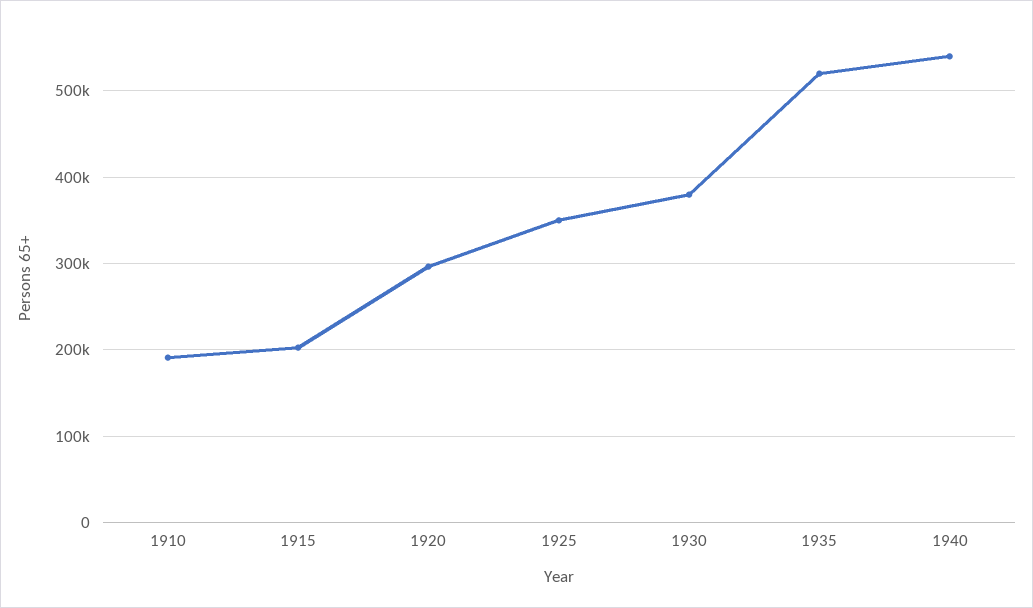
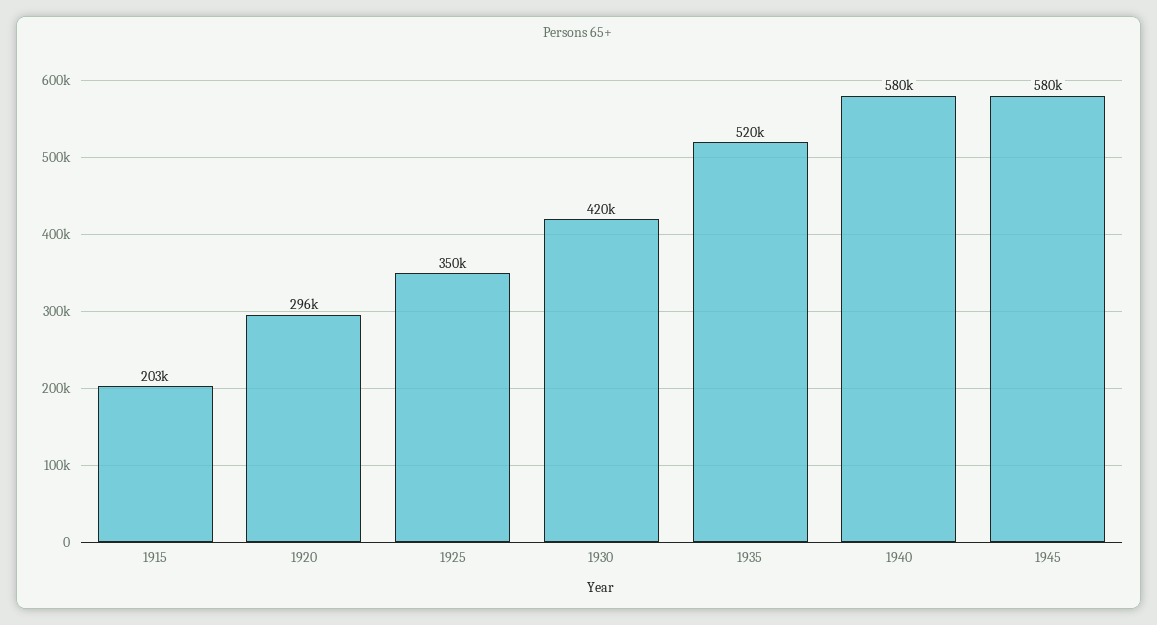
1910: 190000 -> none
1930: 380000 -> 420000
1940: 540000 -> 580000
1945: none -> 580000

